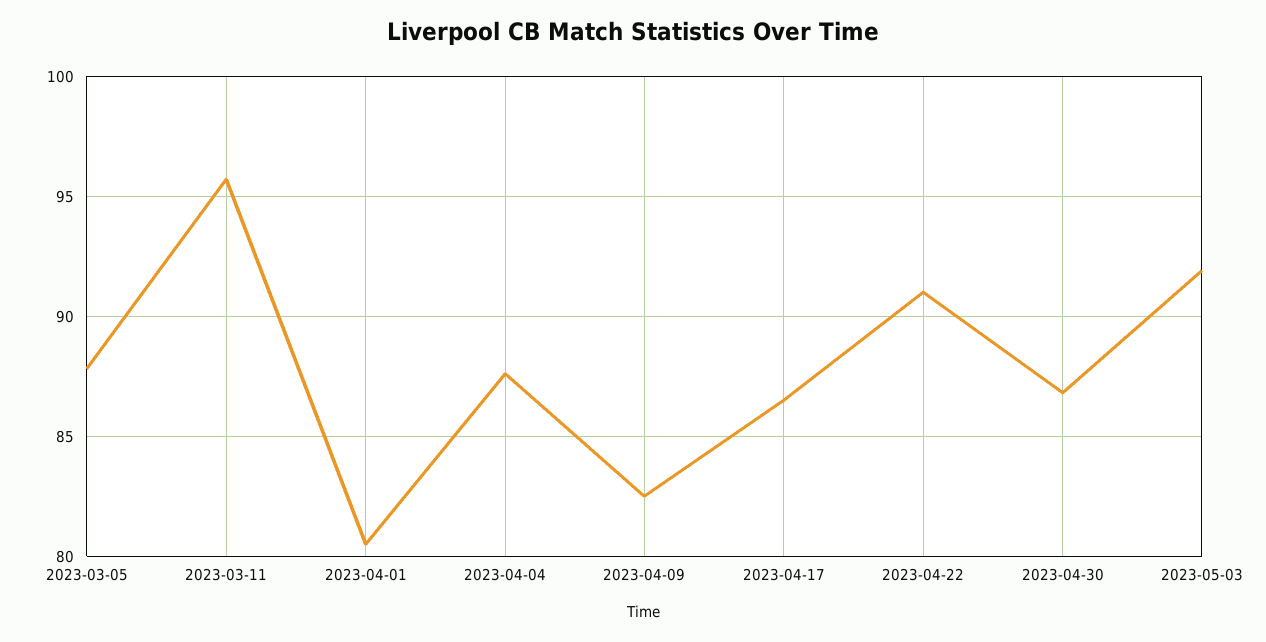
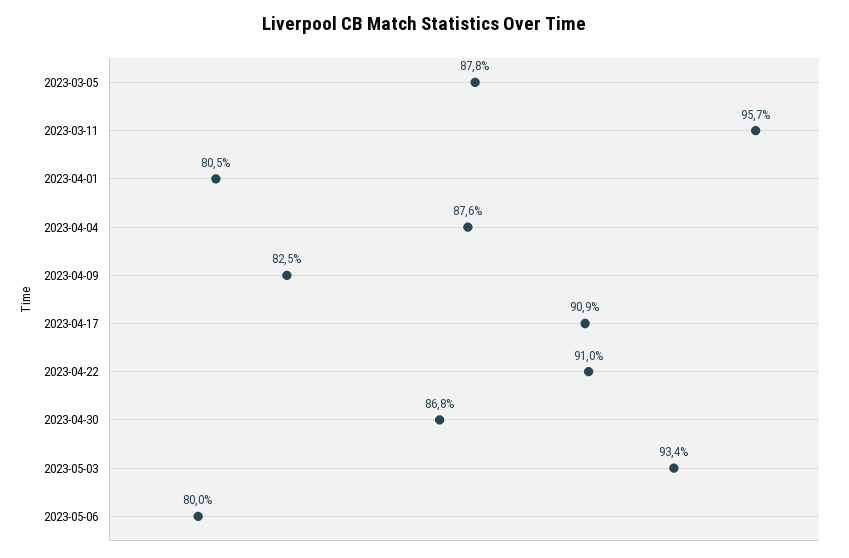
2023-04-17: 86.5 -> 90.9
2023-05-03: 92 -> 93.4
2023-05-06: none -> 80

